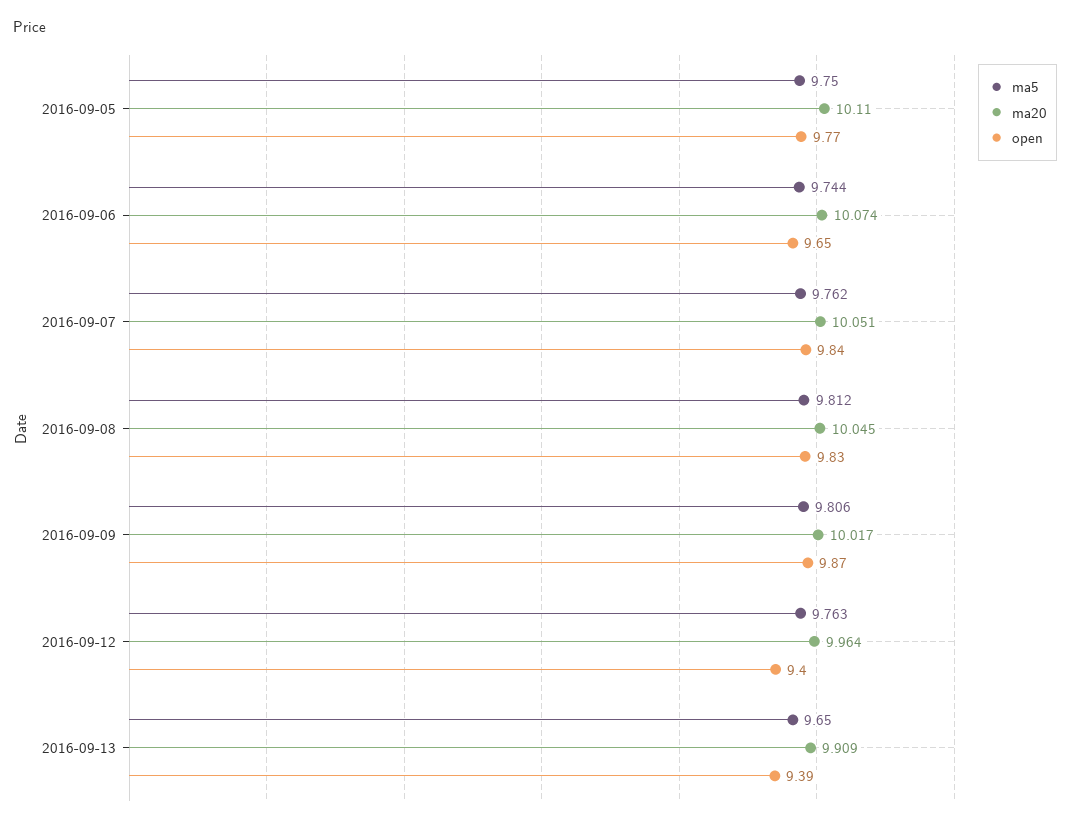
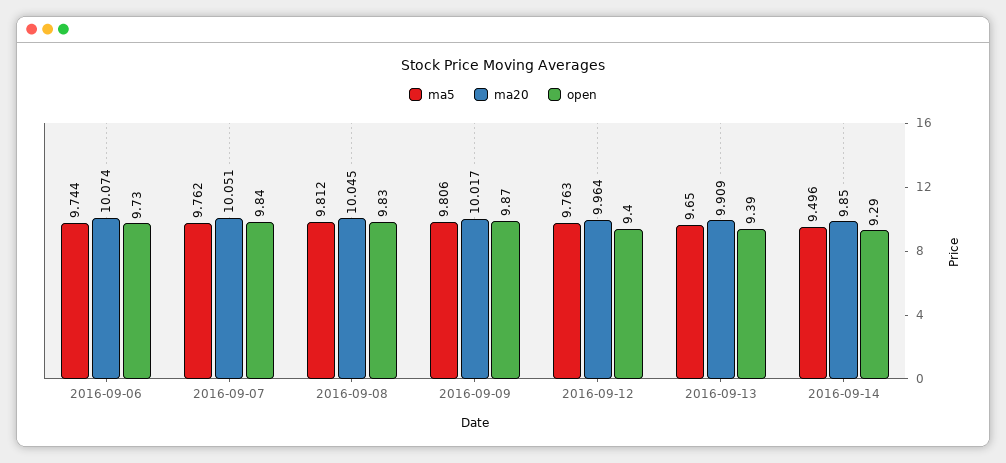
ma5, 2016-09-05: 9.75 -> none
ma20, 2016-09-05: 10.11 -> none
open, 2016-09-05: 9.77 -> none
open, 2016-09-06: 9.65 -> 9.73
ma5, 2016-09-14: none -> 9.496
ma20, 2016-09-14: none -> 9.85
open, 2016-09-14: none -> 9.29

